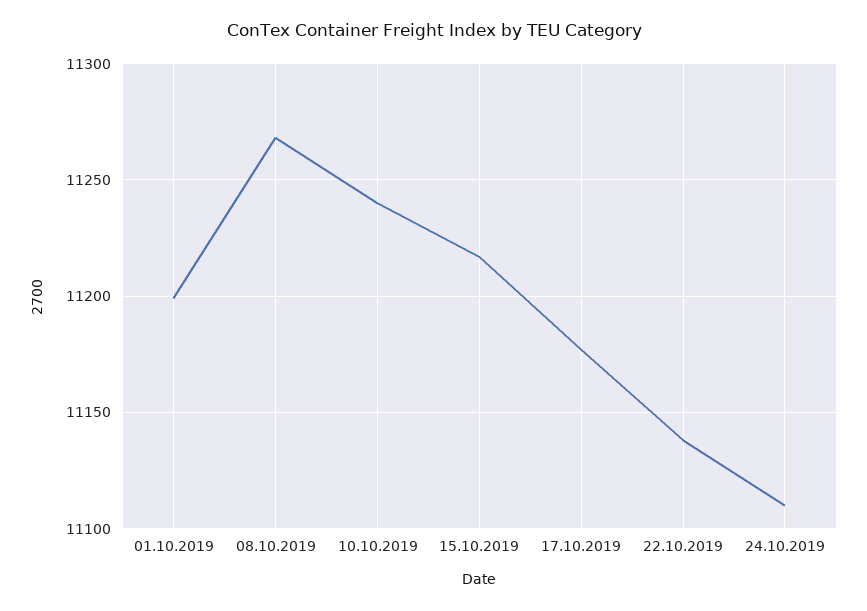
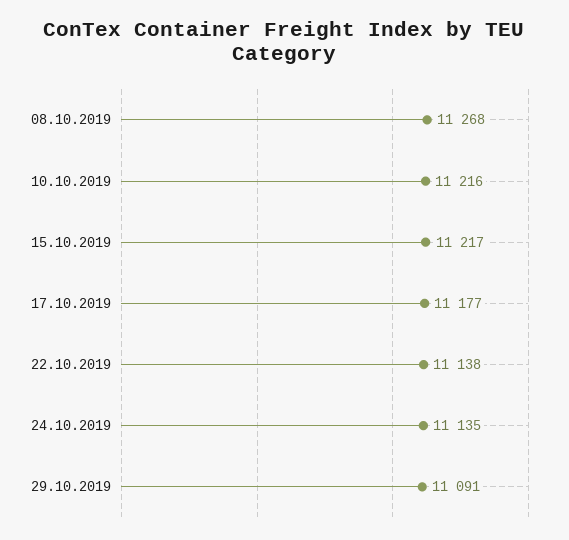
01.10.2019: 11200 -> none
10.10.2019: 11240 -> 11216
24.10.2019: 11110 -> 11135
29.10.2019: none -> 11091

